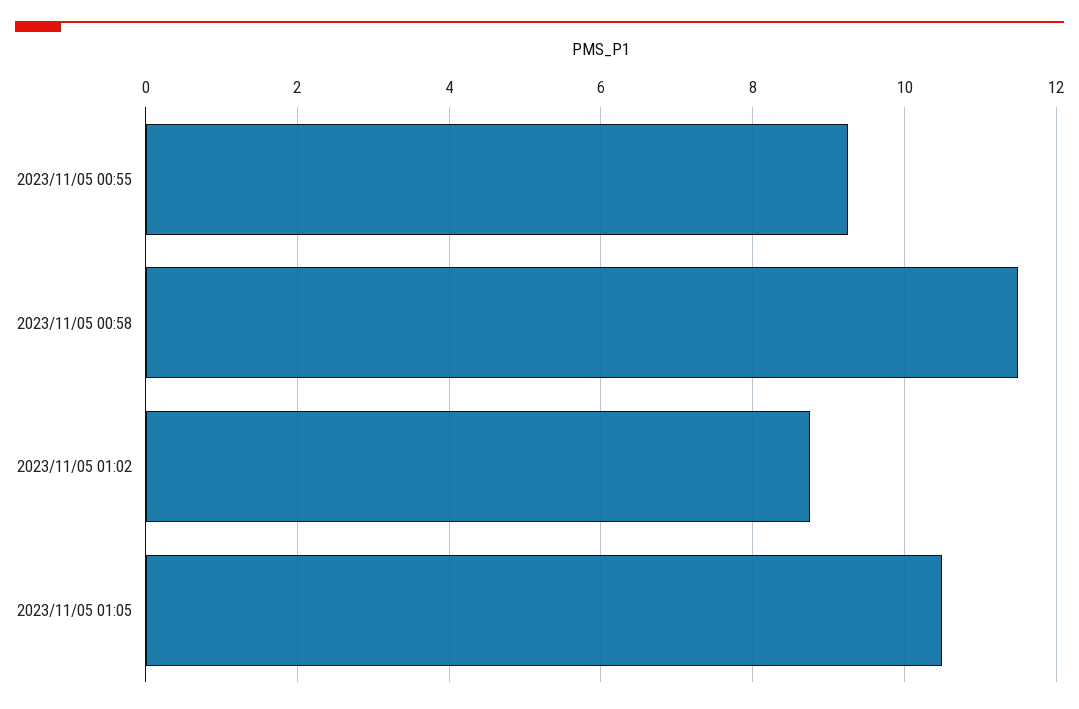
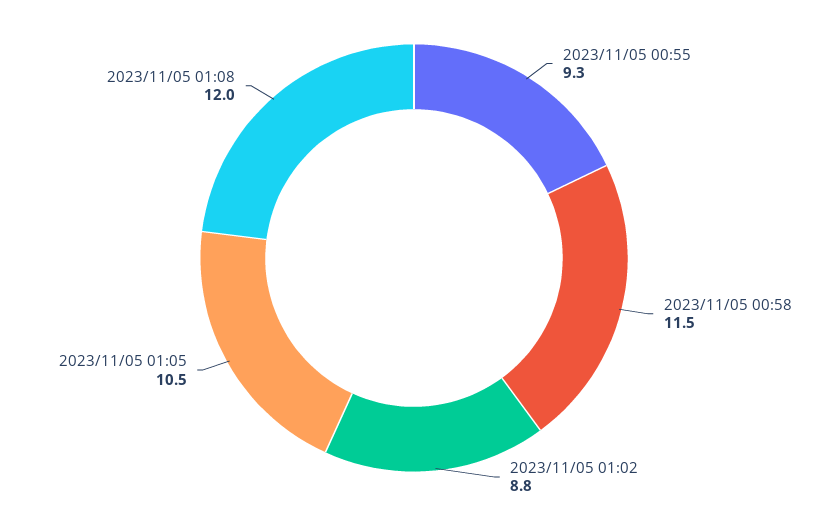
2023/11/05 01:08: none -> 12

